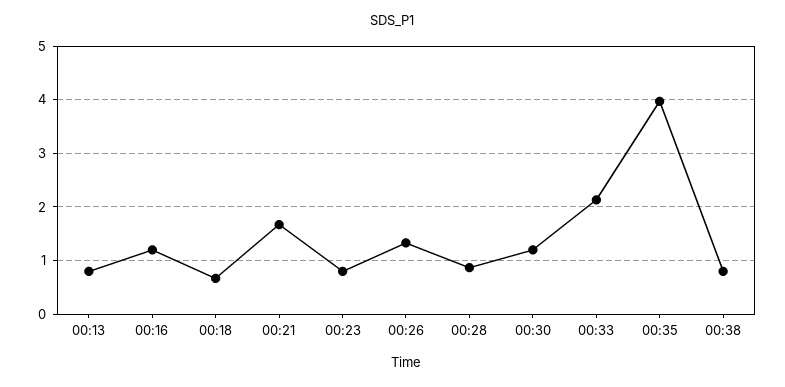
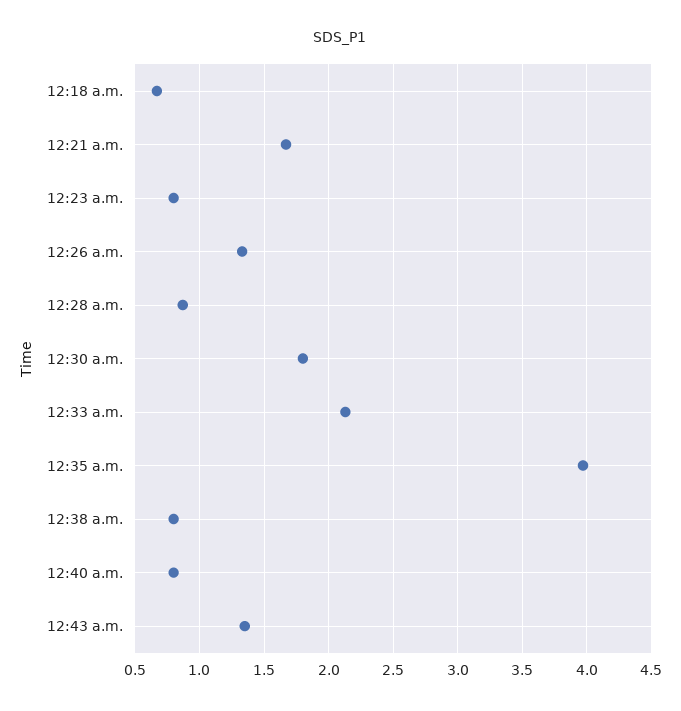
00:13: 0.8 -> none
00:16: 1.2 -> none
00:30: 1.2 -> 1.8
12:40 a.m.: none -> 0.8
12:43 a.m.: none -> 1.35

